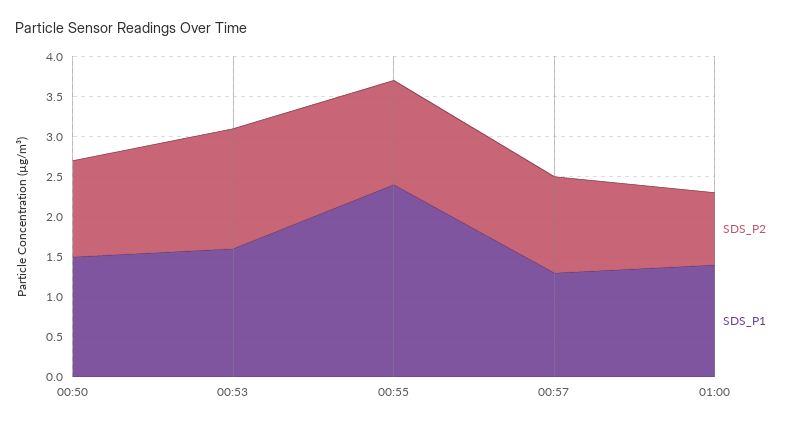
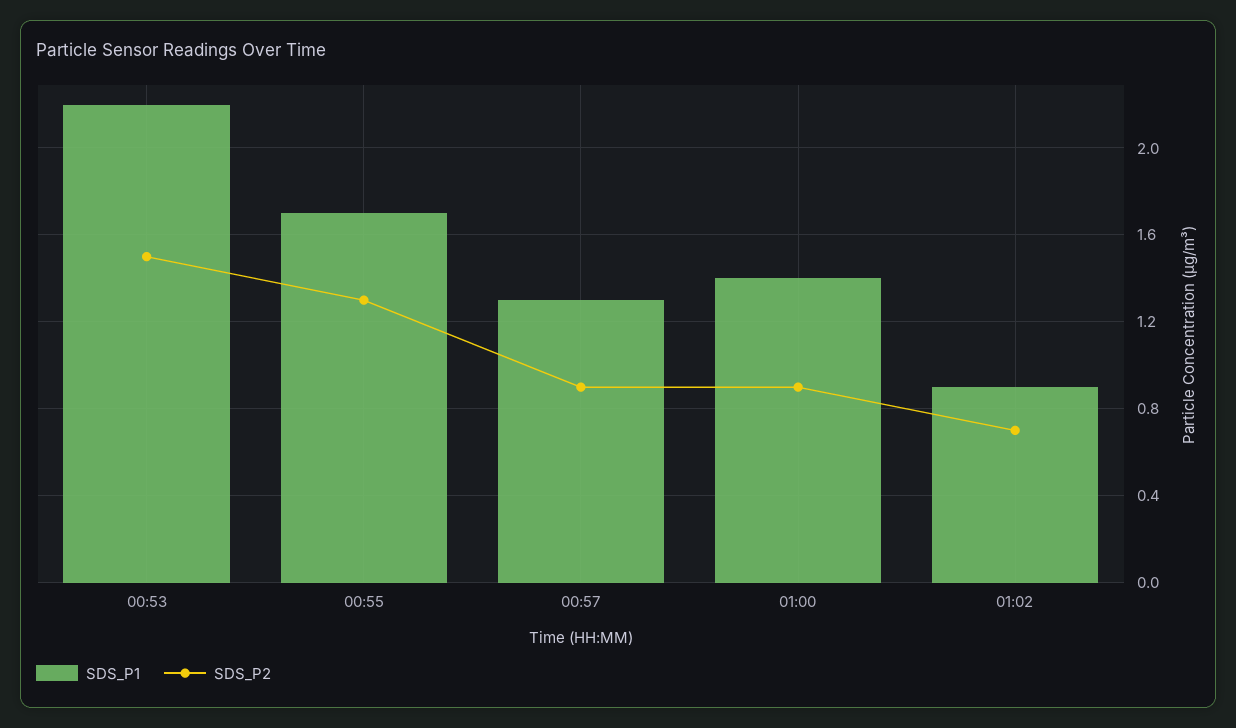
SDS_P2, 00:50: 1.2 -> none
SDS_P1, 00:50: 1.5 -> none
SDS_P1, 00:53: 1.6 -> 2.2
SDS_P1, 00:55: 2.4 -> 1.7
SDS_P2, 00:57: 1.2 -> 0.9
SDS_P1, 01:02: none -> 0.9
SDS_P2, 01:02: none -> 0.7

